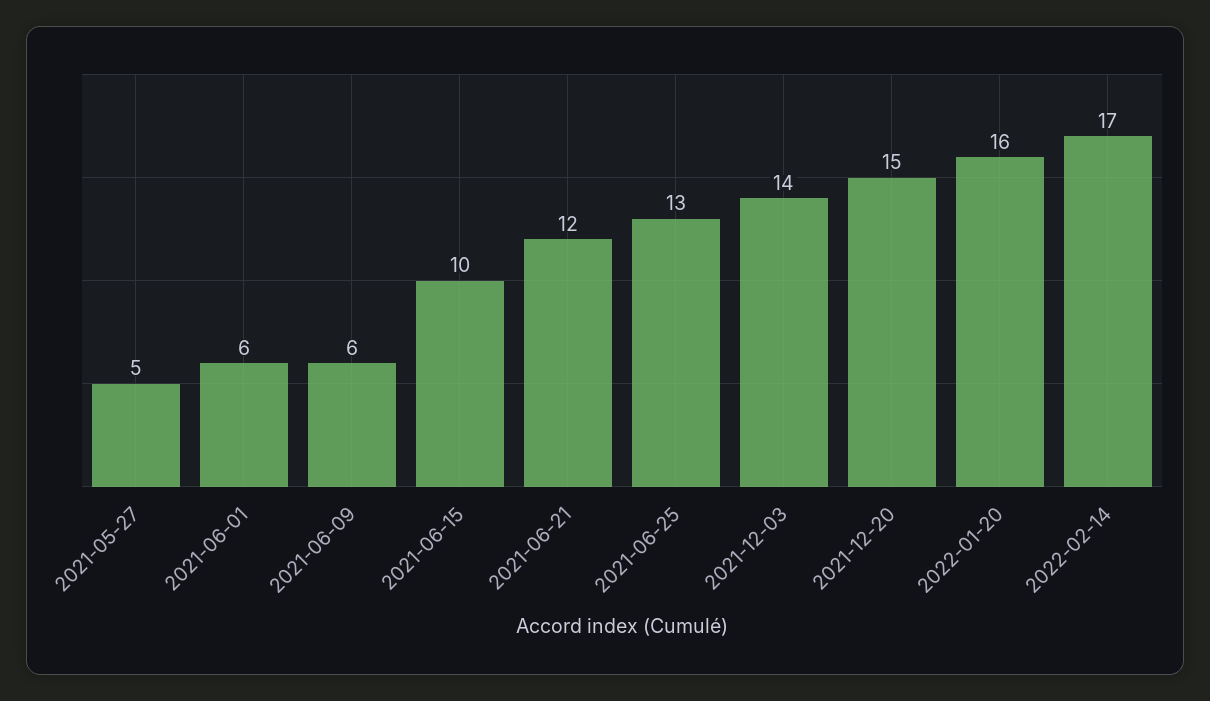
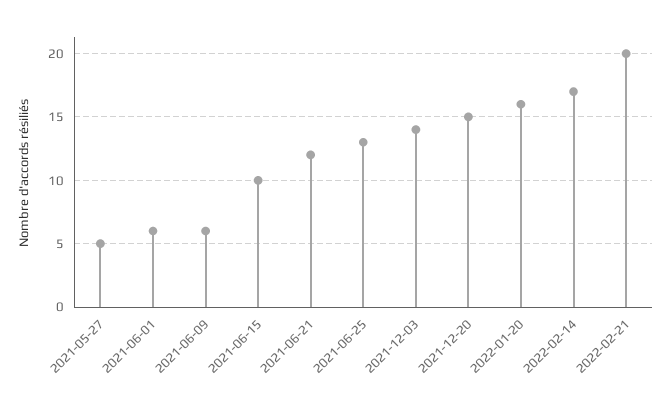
2022-02-21: none -> 20

